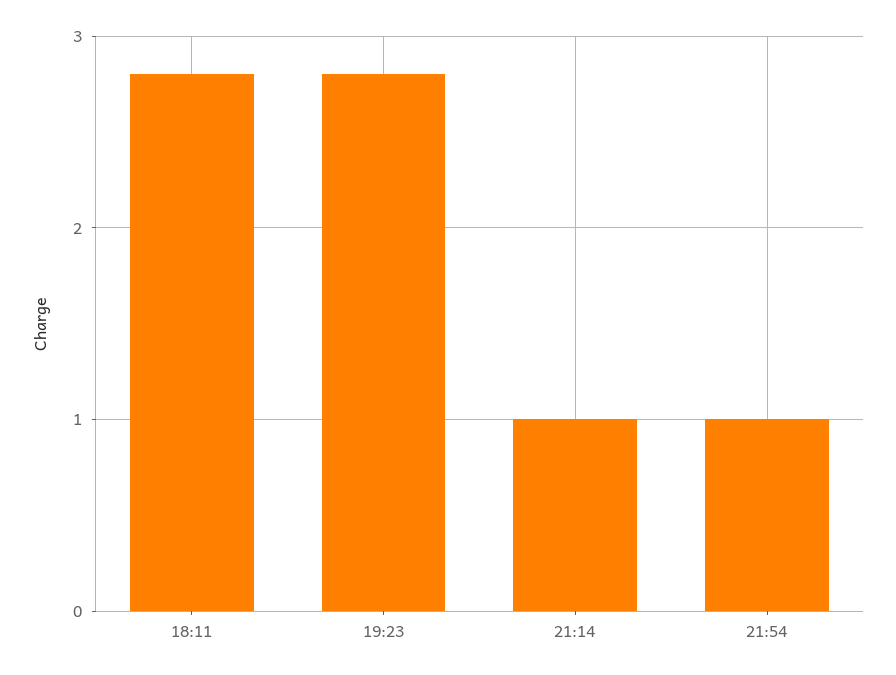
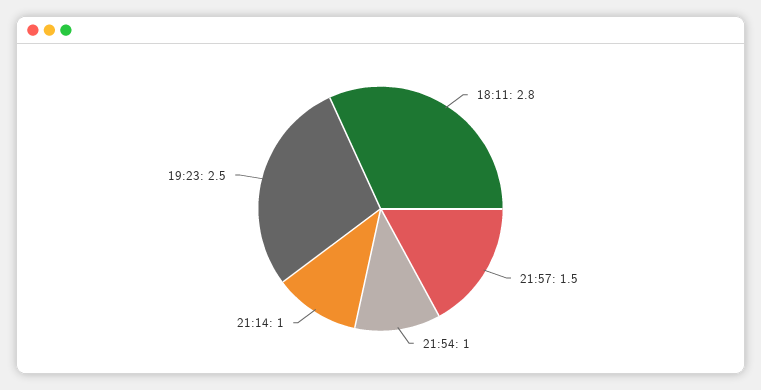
19:23: 2.8 -> 2.5
21:57: none -> 1.5

